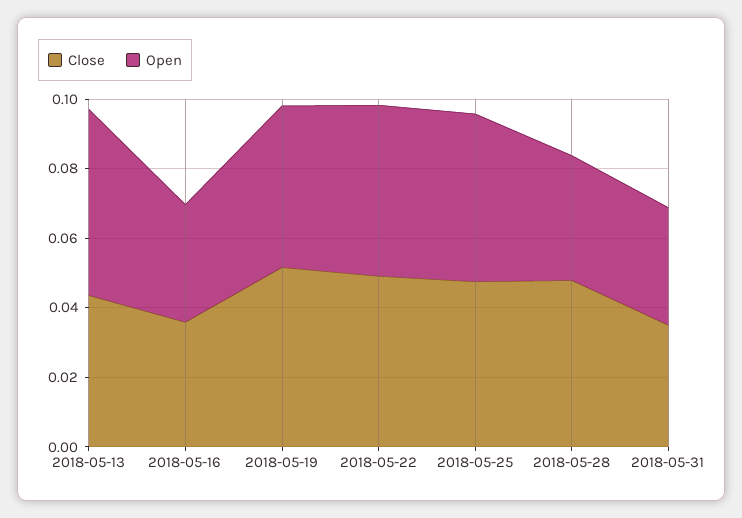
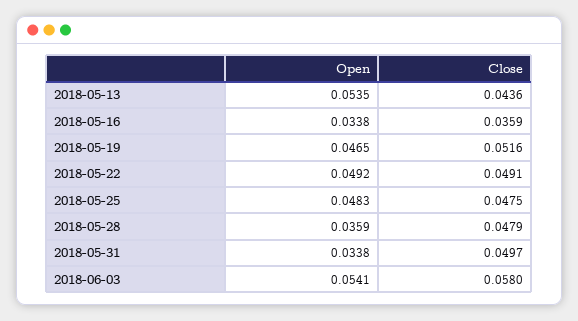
Close, 2018-05-31: 0.035 -> 0.0497
Open, 2018-06-03: none -> 0.0541
Close, 2018-06-03: none -> 0.058

